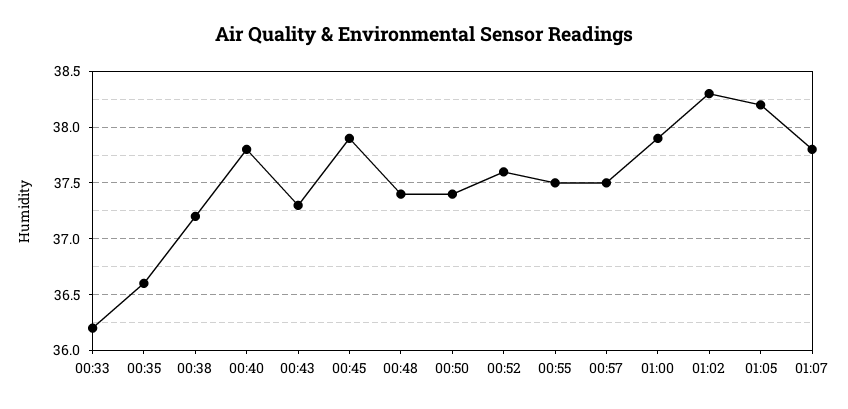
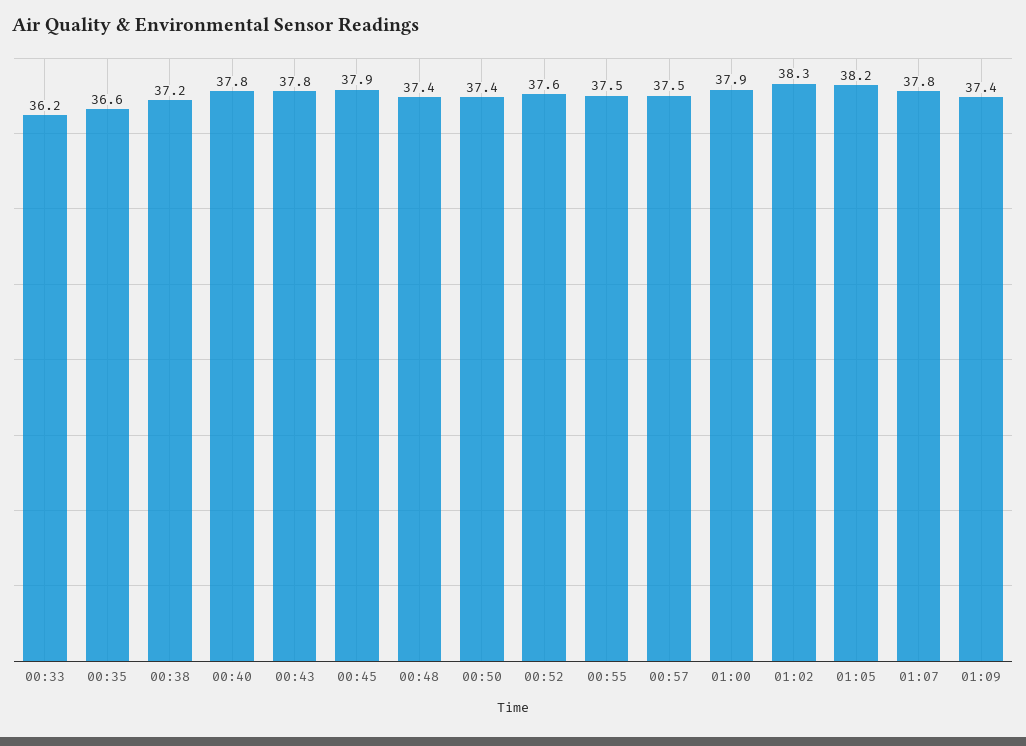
00:43: 37.3 -> 37.8
01:09: none -> 37.4

